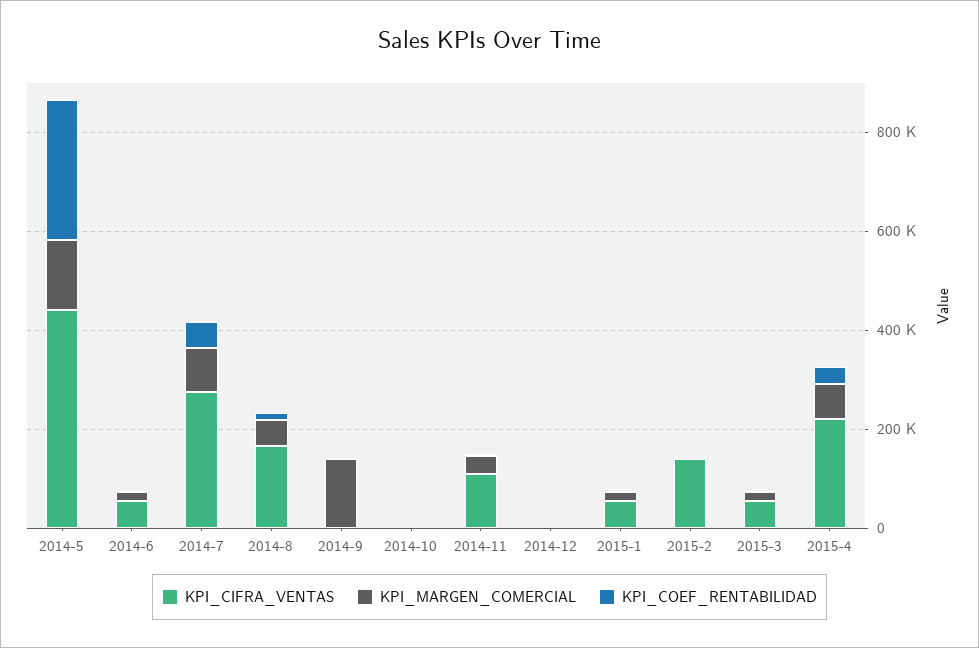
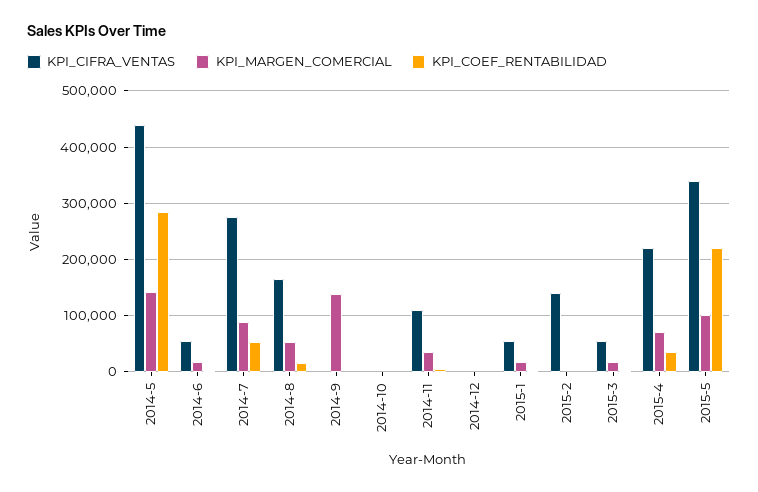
KPI_CIFRA_VENTAS, 2015-5: none -> 340000
KPI_MARGEN_COMERCIAL, 2015-5: none -> 100000
KPI_COEF_RENTABILIDAD, 2015-5: none -> 220000

